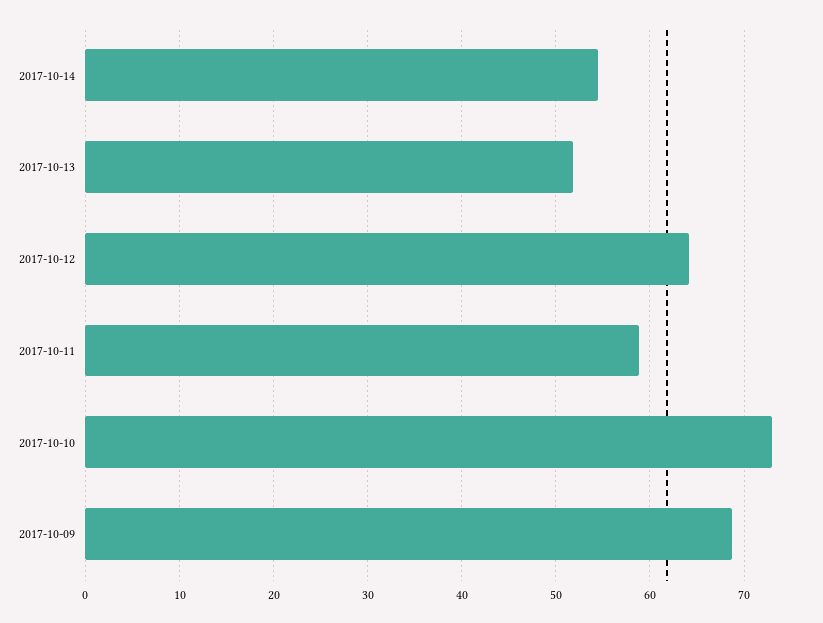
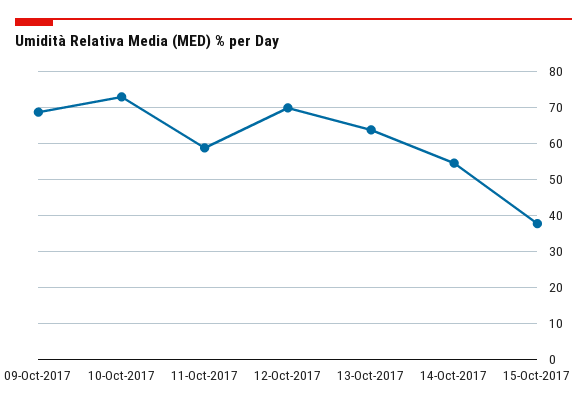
2017-10-13: 52 -> 64
2017-10-12: 64 -> 70
15-Oct-2017: none -> 38

